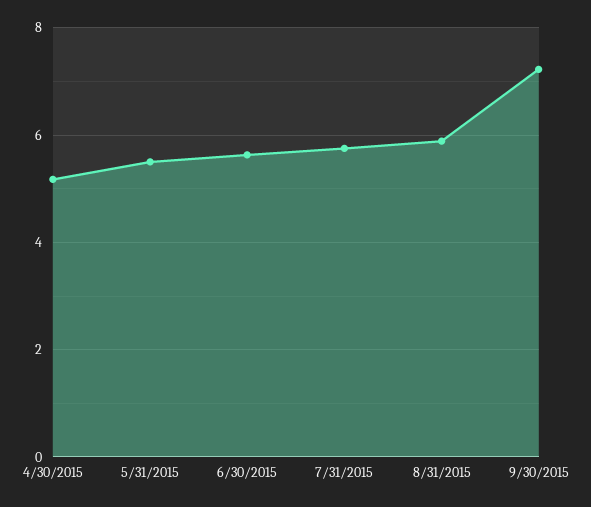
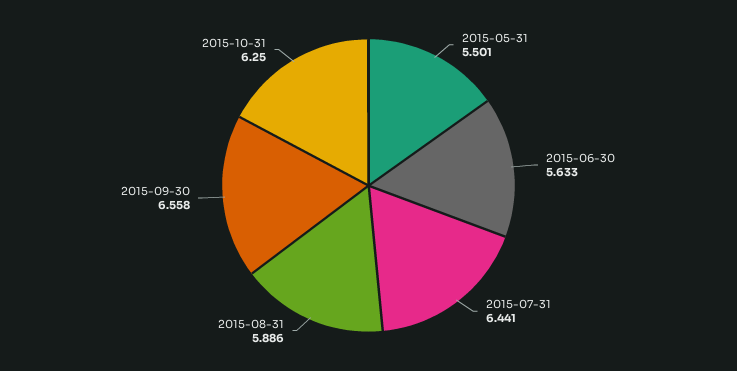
4/30/2015: 5.2 -> none
7/31/2015: 5.8 -> 6.441
9/30/2015: 7.2 -> 6.558
2015-10-31: none -> 6.25

